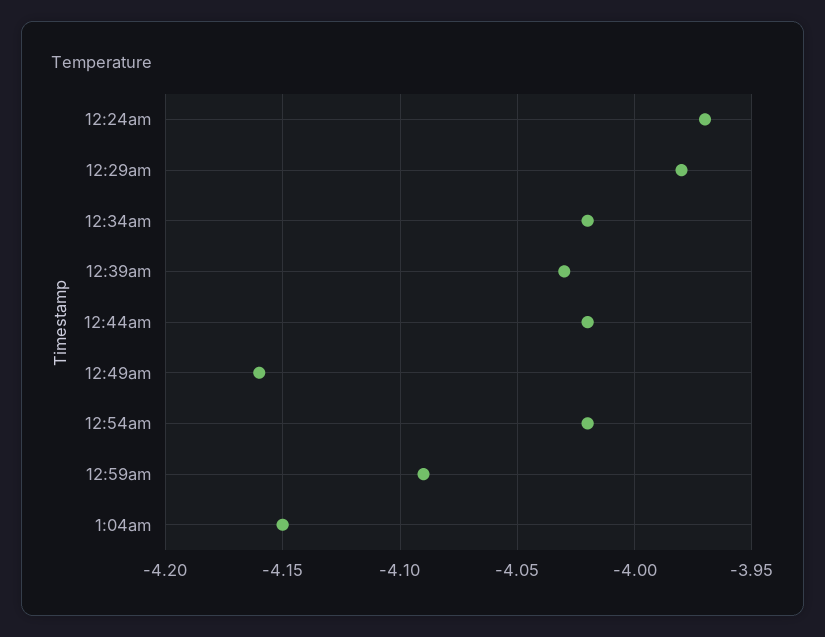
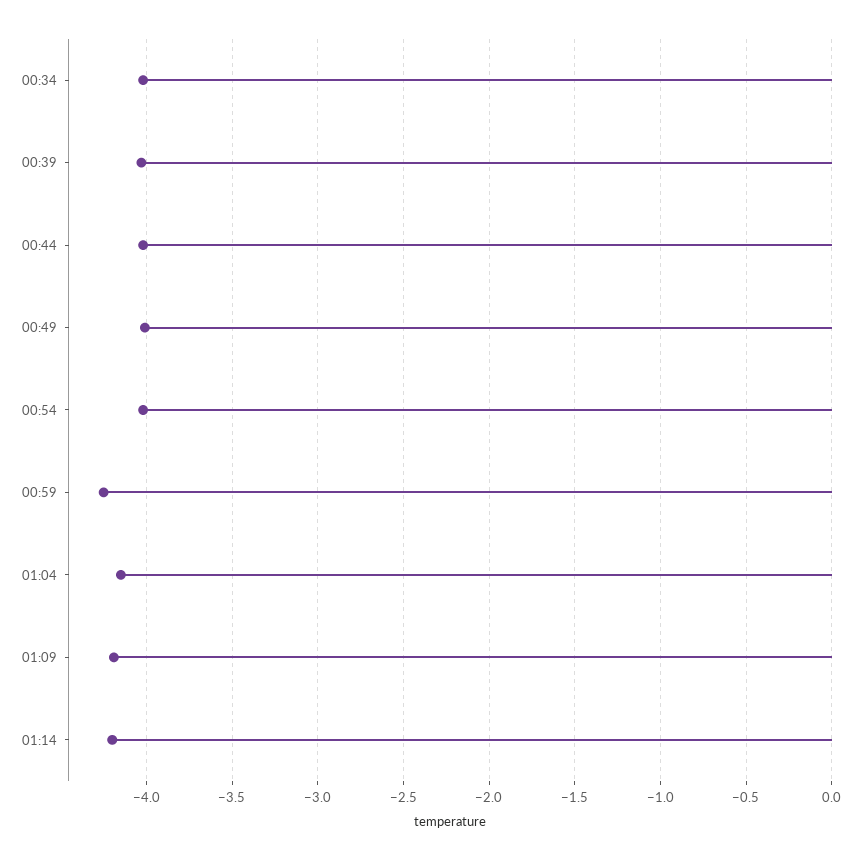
12:24am: -3.97 -> none
12:29am: -3.98 -> none
12:49am: -4.16 -> -4
12:59am: -4.09 -> -4.25
01:09: none -> -4.2
01:14: none -> -4.2

